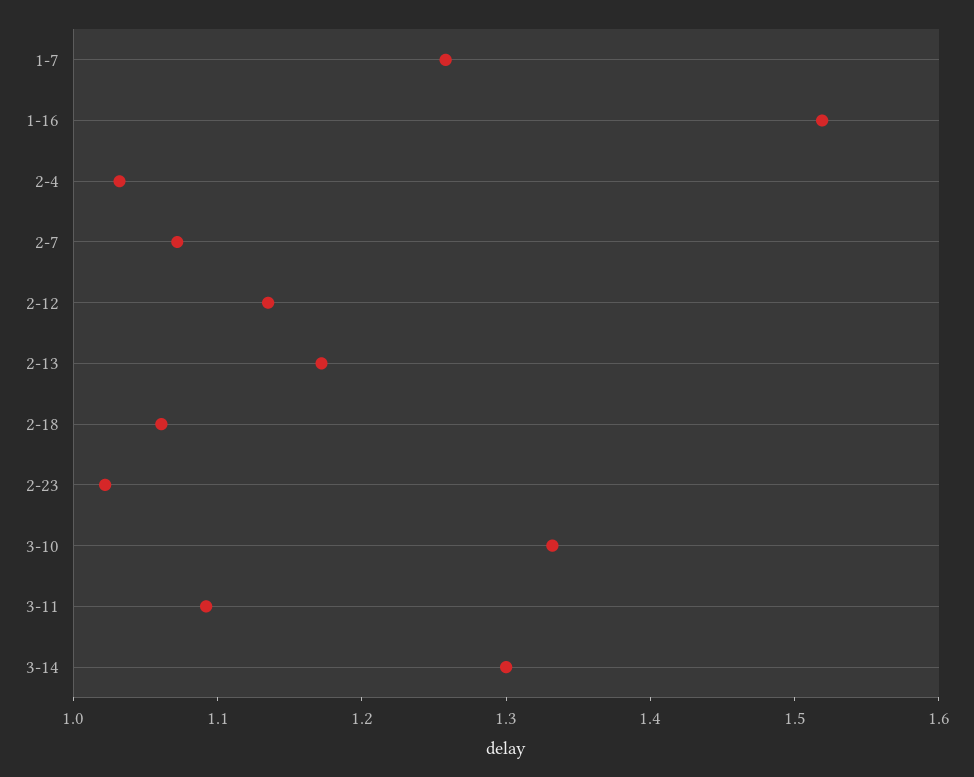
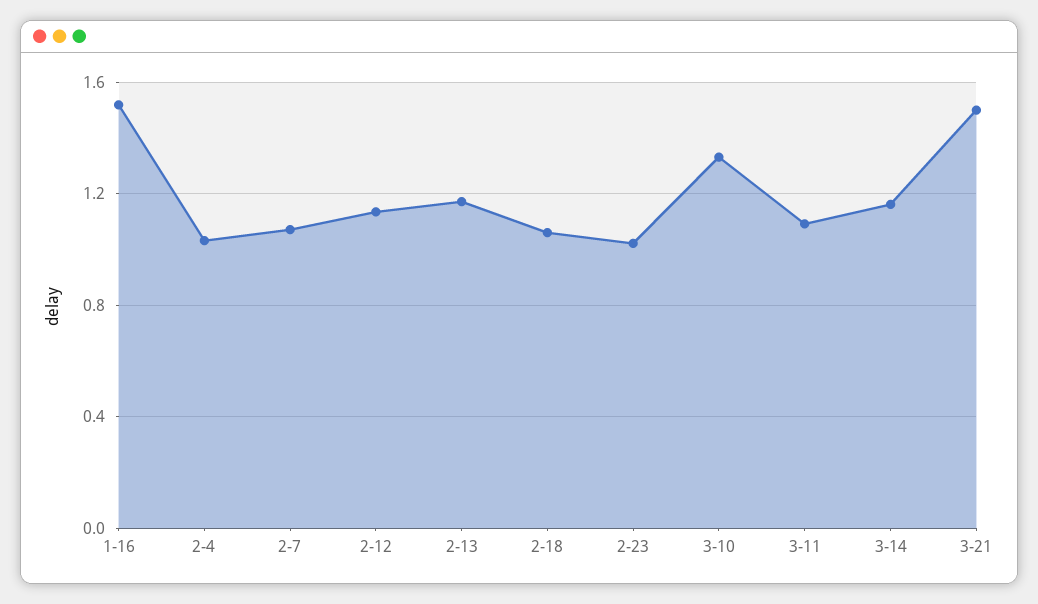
1-7: 1.26 -> none
3-14: 1.3 -> 1.15
3-21: none -> 1.5

